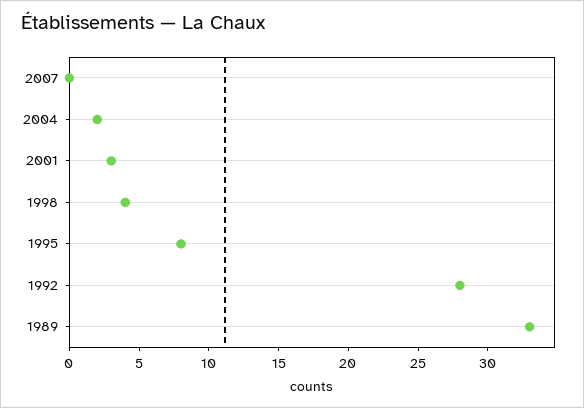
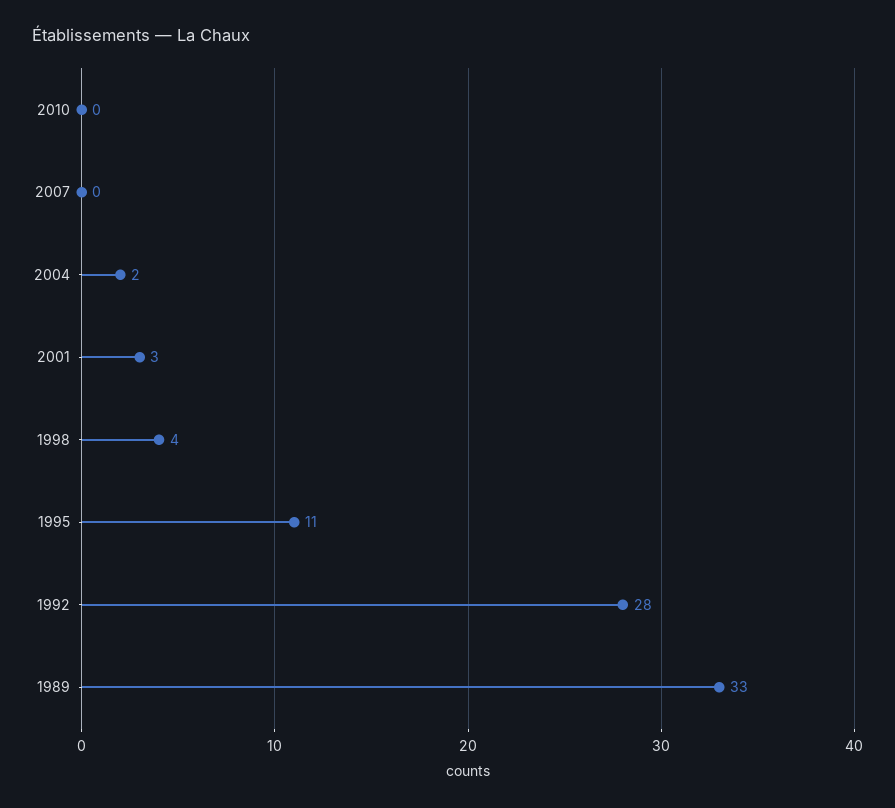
1995: 8 -> 11
2010: none -> 0

